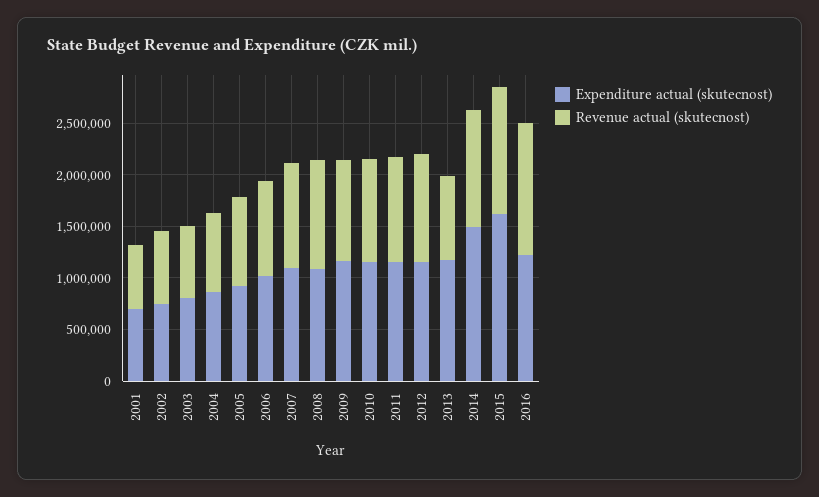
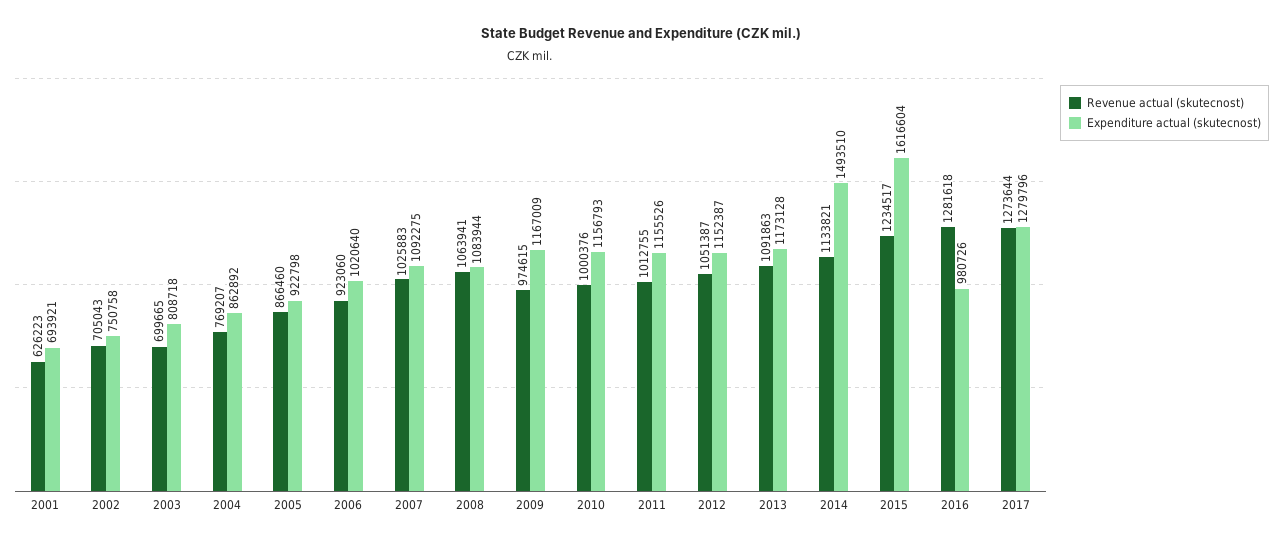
Revenue actual (skutecnost), 2013: 800000 -> 1091863
Expenditure actual (skutecnost), 2016: 1200000 -> 980726
Revenue actual (skutecnost), 2017: none -> 1273644
Expenditure actual (skutecnost), 2017: none -> 1279796

